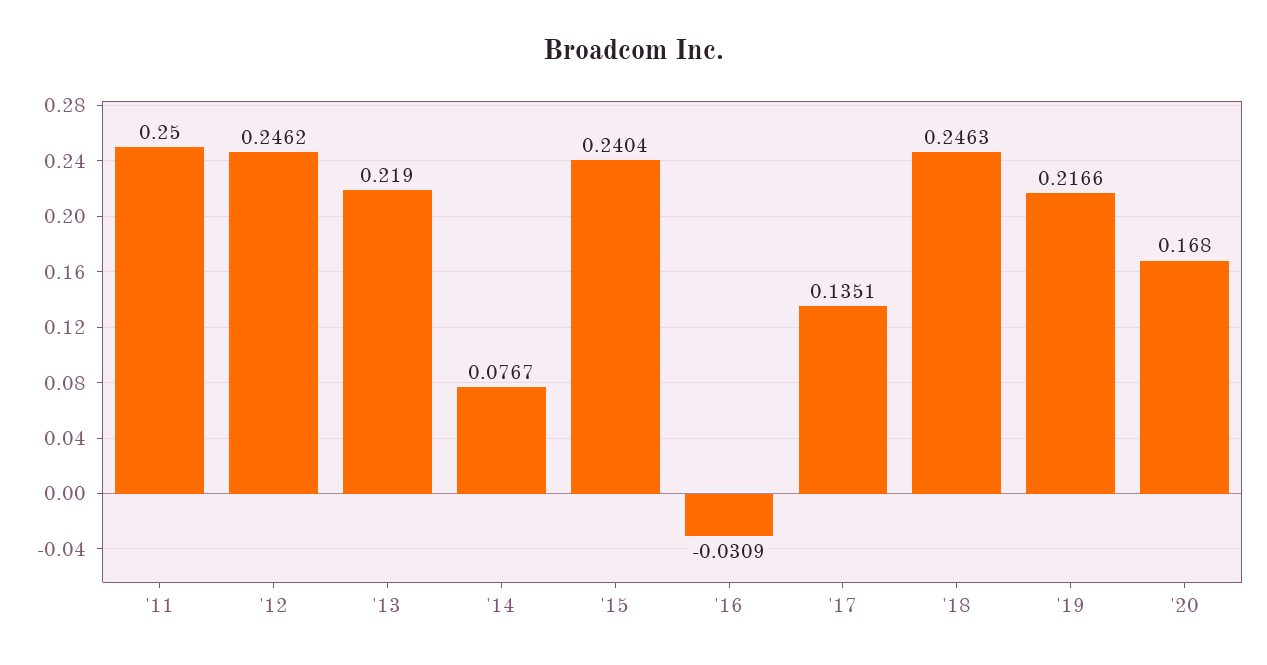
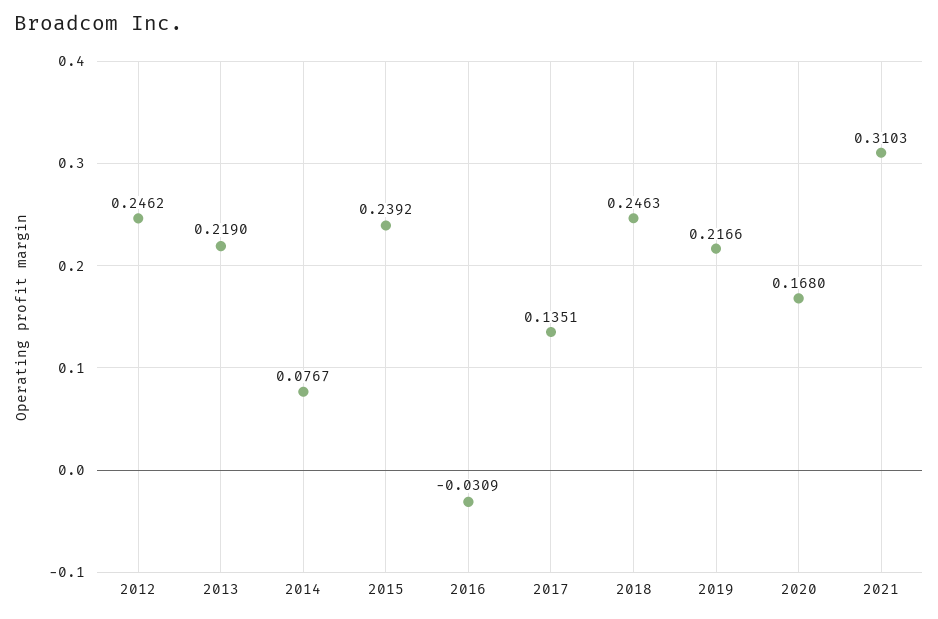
'11: 0.25 -> none
'15: 0.2404 -> 0.2392
2021: none -> 0.3103

